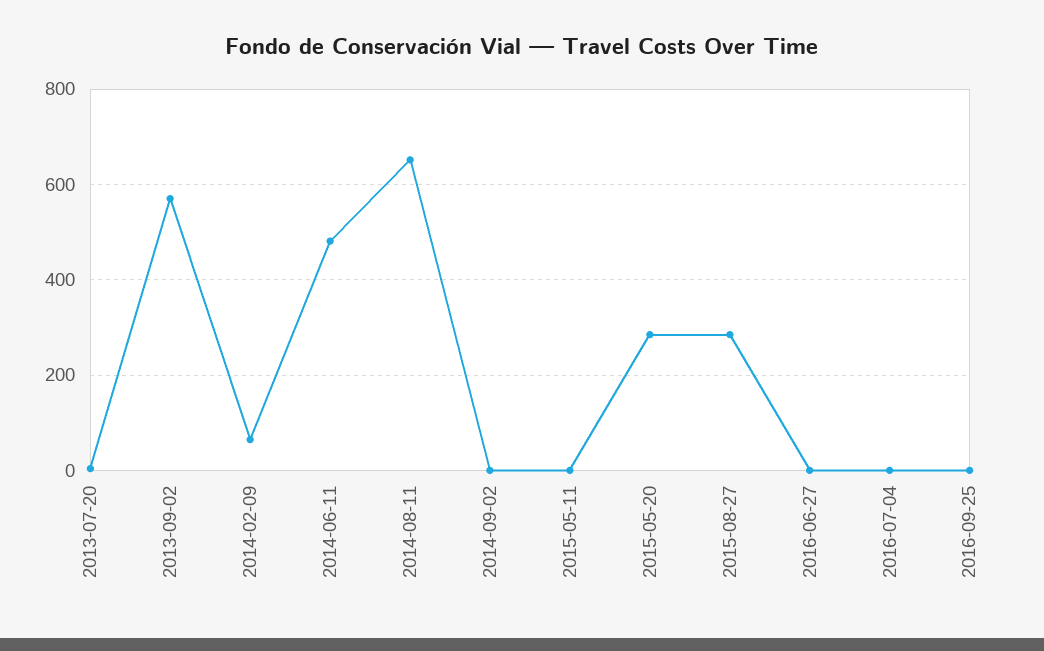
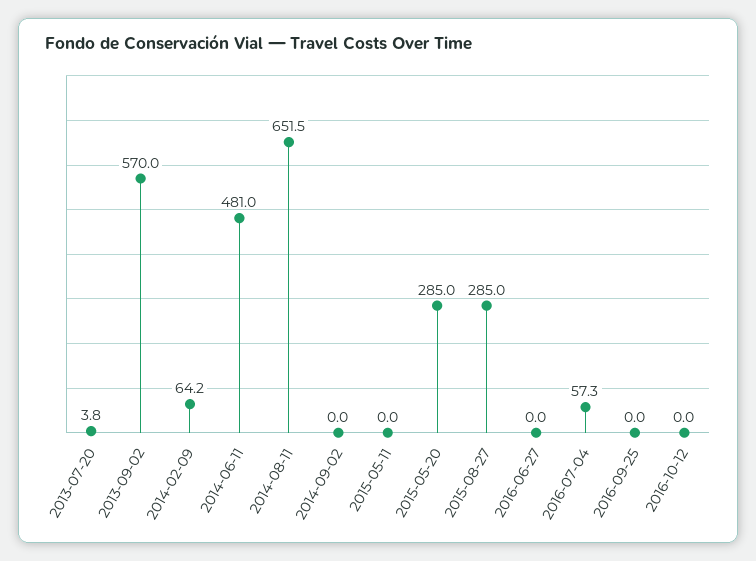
2016-07-04: 0 -> 57.3
2016-10-12: none -> 0

